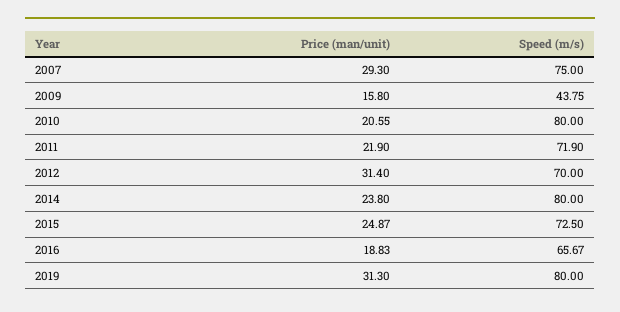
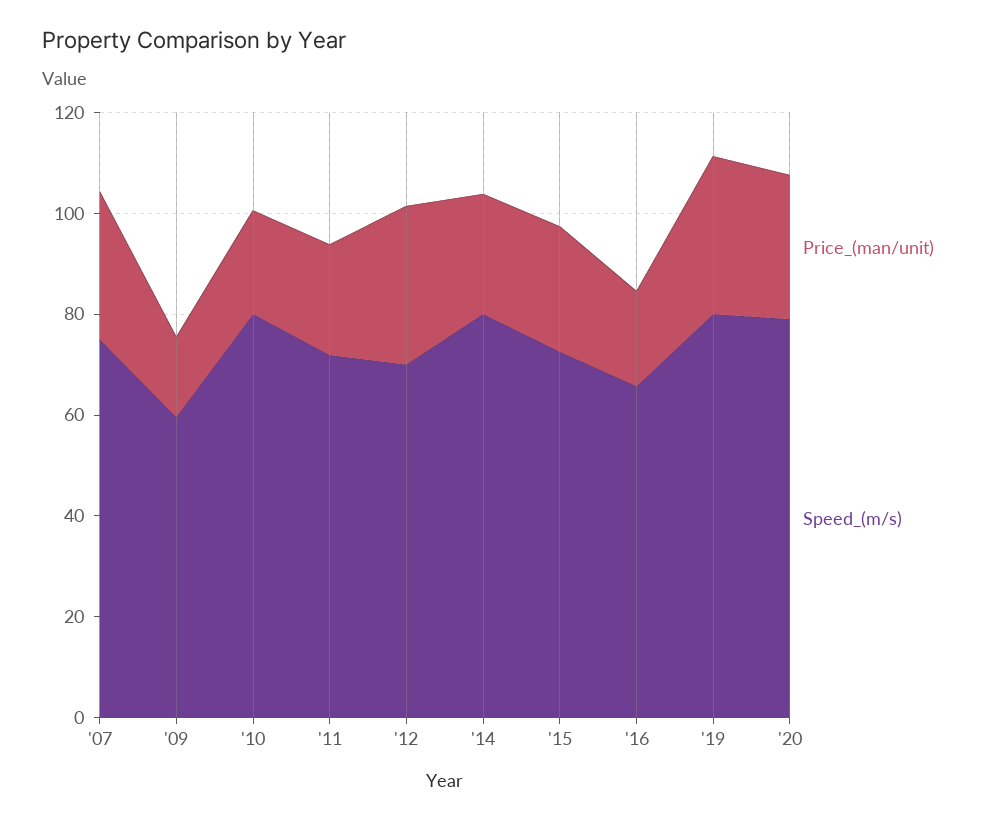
Speed (m/s), 2009: 43.75 -> 60
Price (man/unit), '20: none -> 30
Speed (m/s), '20: none -> 80

